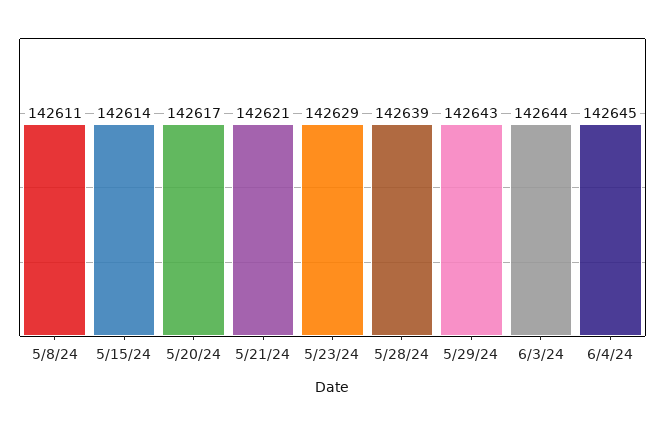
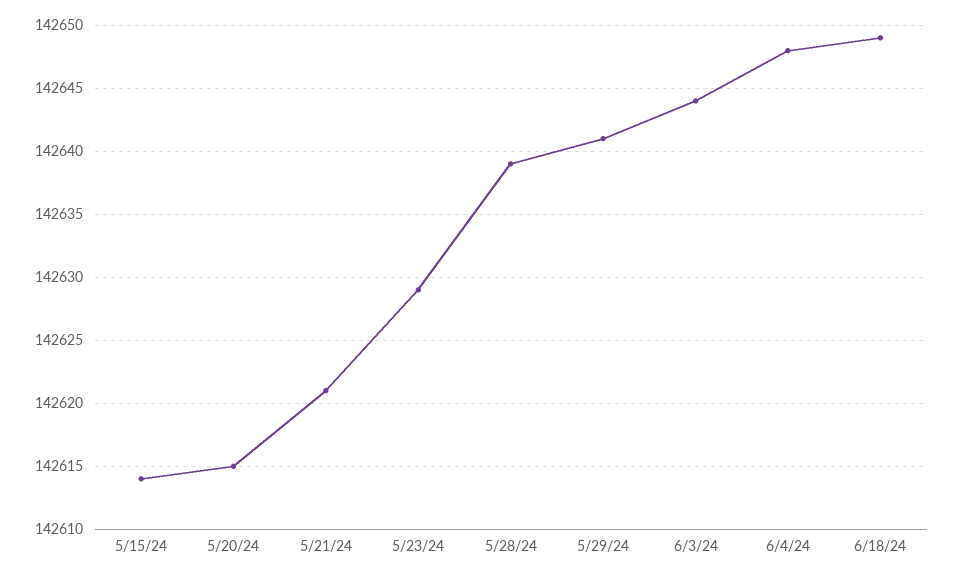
5/8/24: 142611 -> none
5/20/24: 142617 -> 142615
5/29/24: 142643 -> 142641
6/4/24: 142645 -> 142648
6/18/24: none -> 142649

